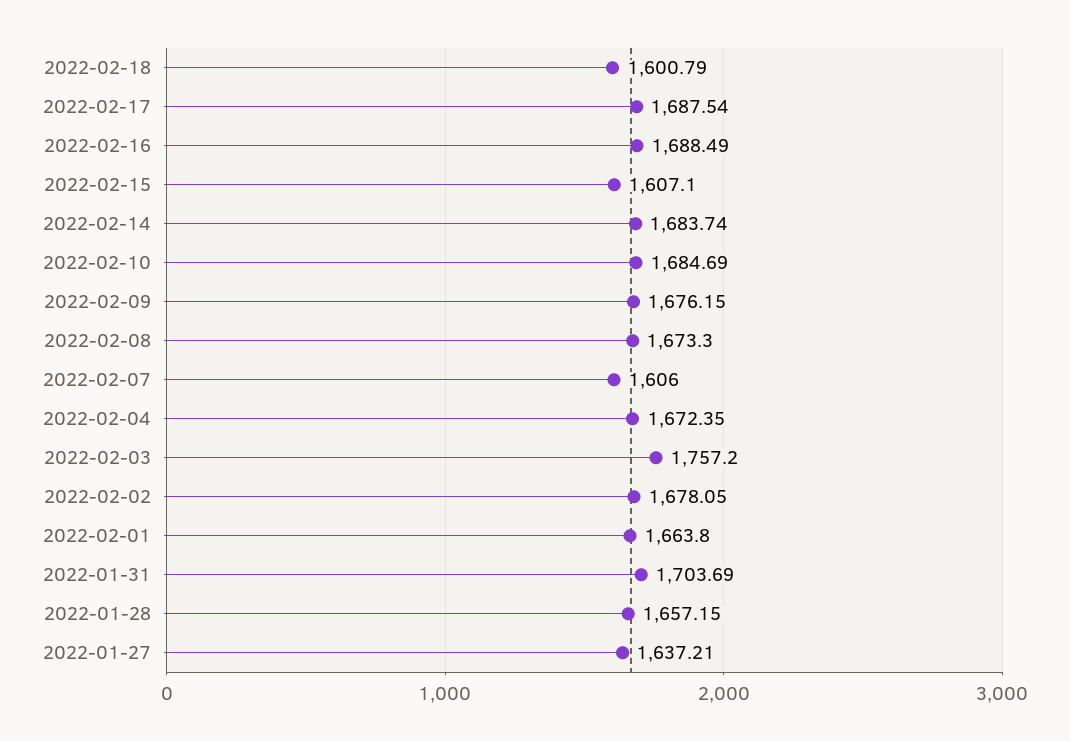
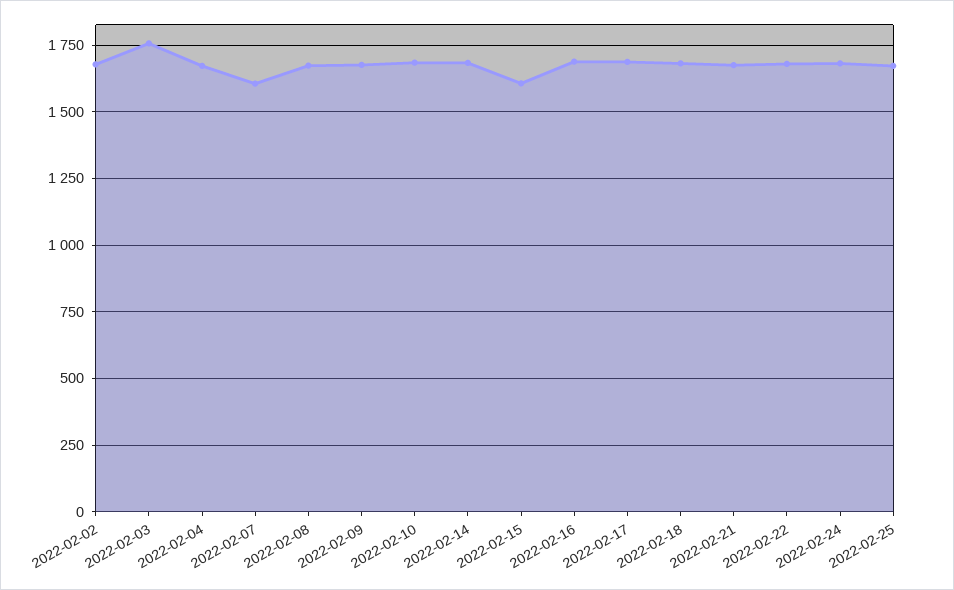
2022-02-18: 1600.79 -> 1675
2022-02-01: 1663.8 -> none
2022-01-31: 1703.69 -> none
2022-01-28: 1657.15 -> none
2022-01-27: 1637.21 -> none
2022-02-21: none -> 1675
2022-02-22: none -> 1675
2022-02-24: none -> 1675
2022-02-25: none -> 1675

